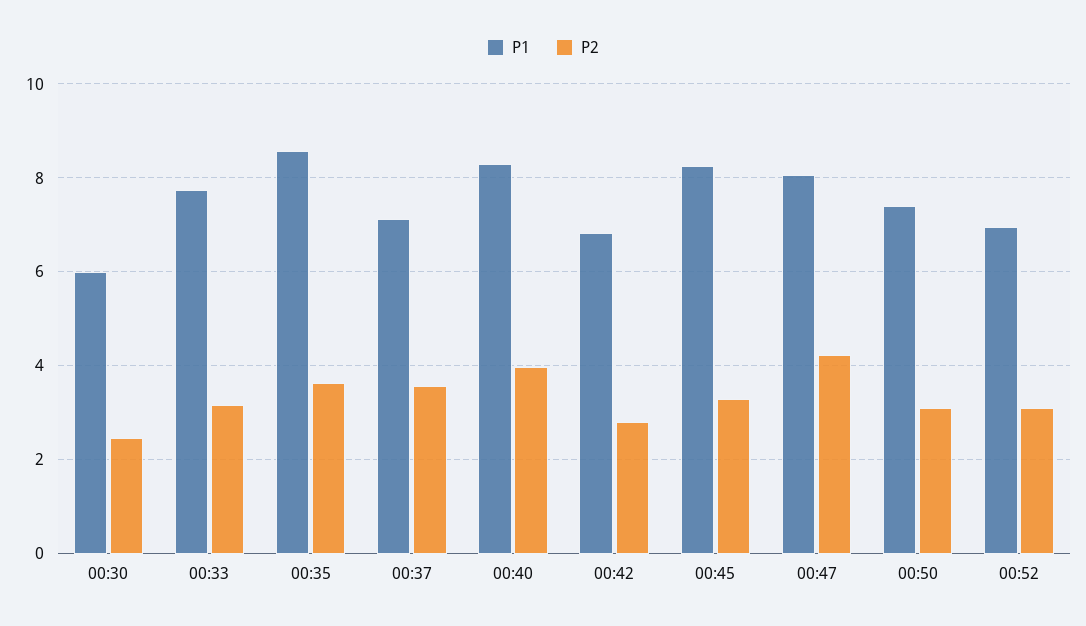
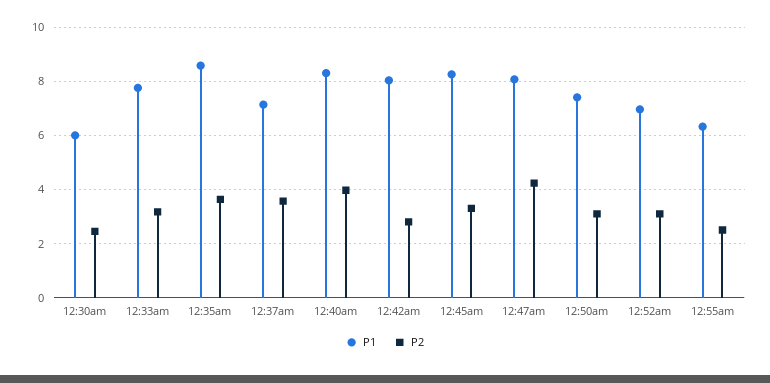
P1, 00:42: 6.8 -> 8
P1, 12:55am: none -> 6.25
P2, 12:55am: none -> 2.5

